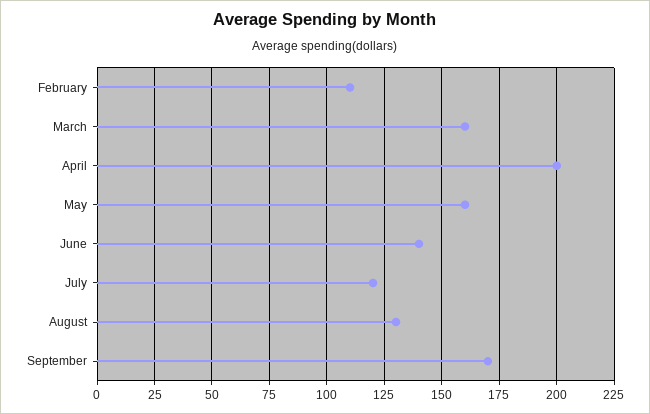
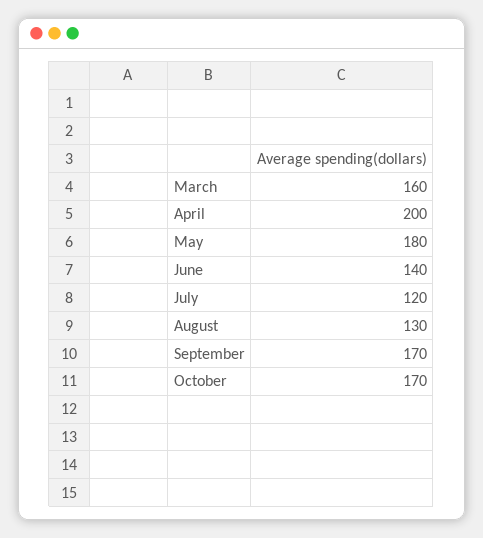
February: 110 -> none
May: 160 -> 180
October: none -> 170

